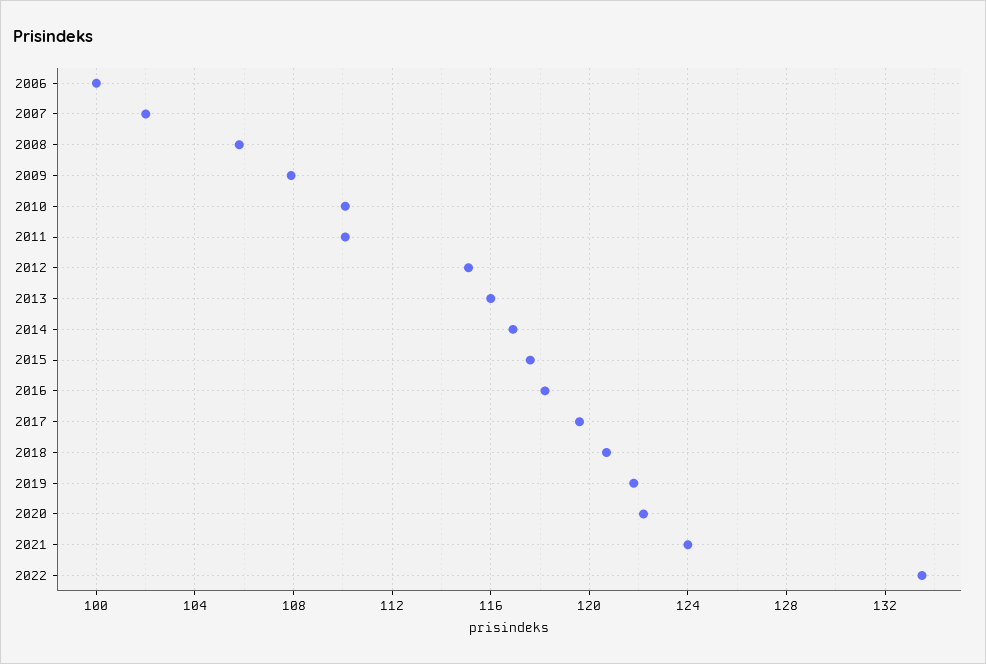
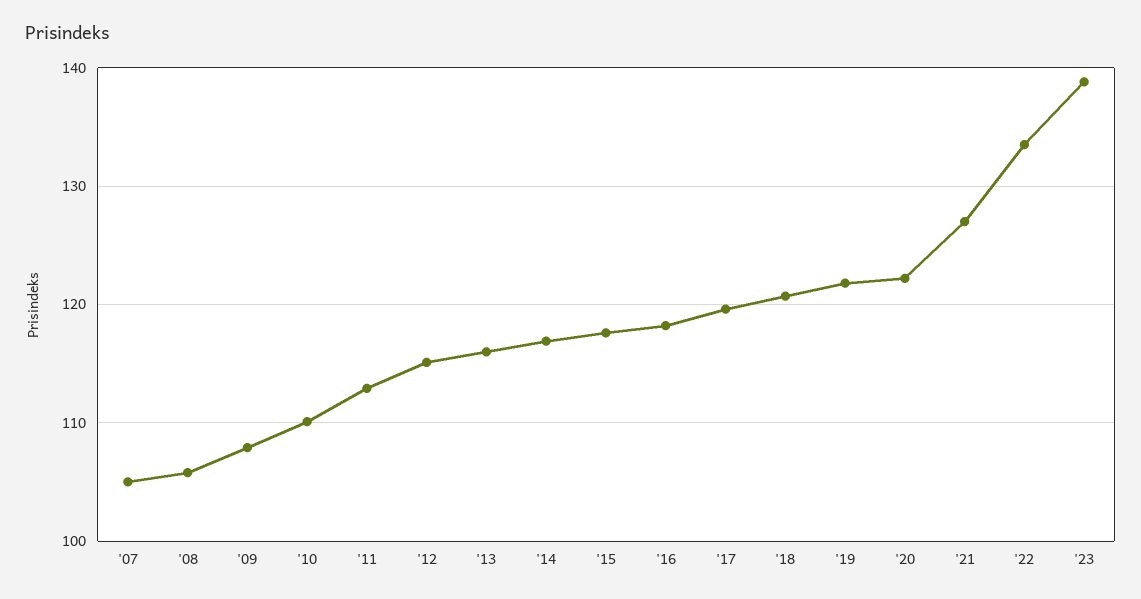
2006: 100 -> none
2007: 102 -> 105
2011: 110 -> 113
2021: 124 -> 127
'23: none -> 139

